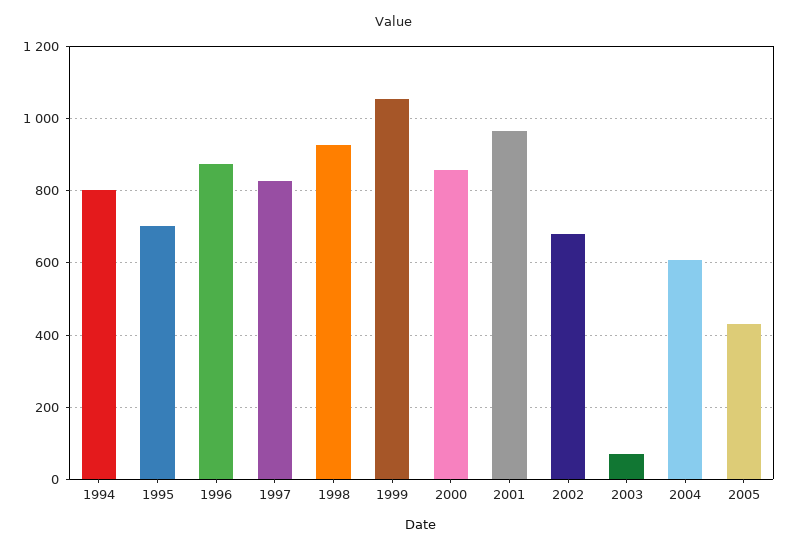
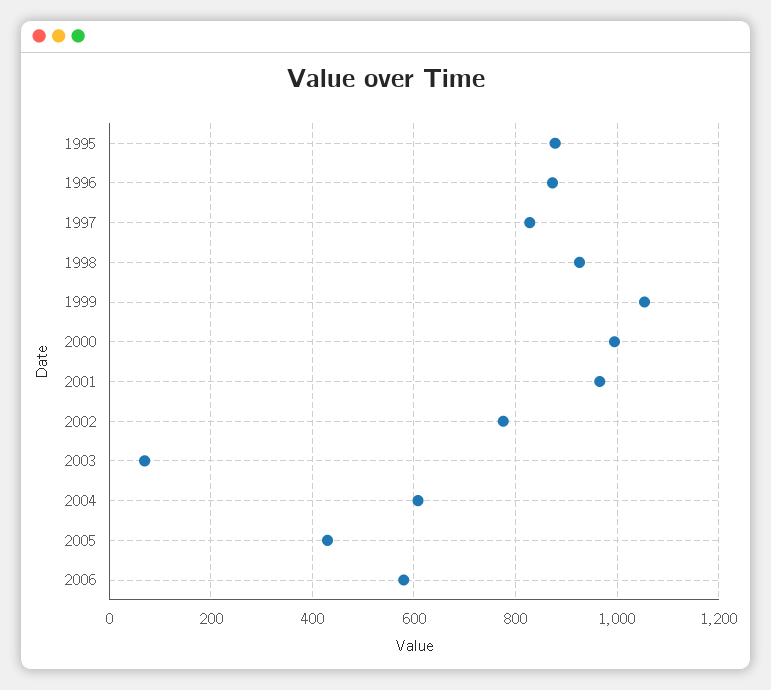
1994: 800 -> none
1995: 700 -> 880
2000: 860 -> 1000
2002: 680 -> 780
2006: none -> 580

